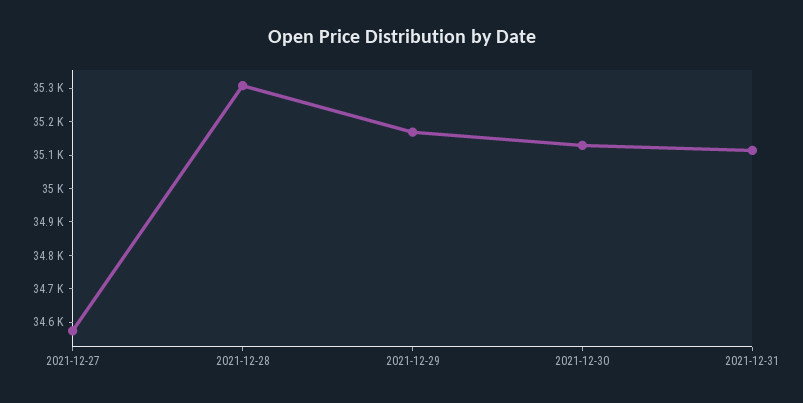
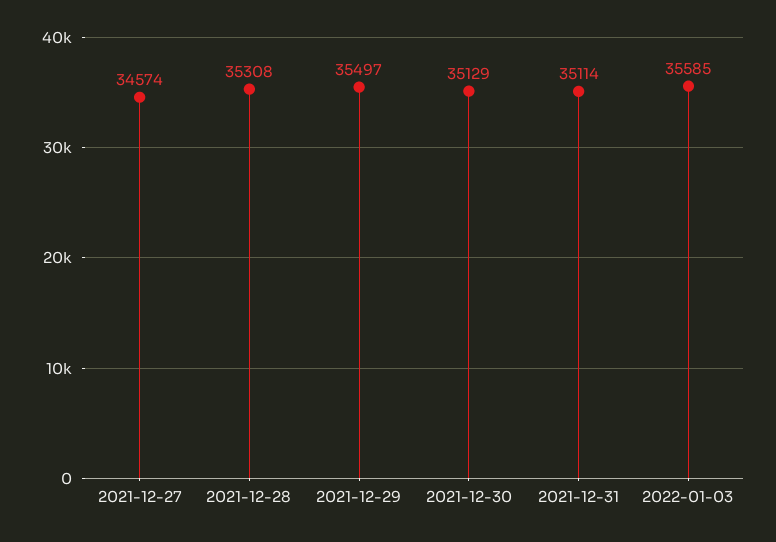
2021-12-29: 35175 -> 35497
2022-01-03: none -> 35585

